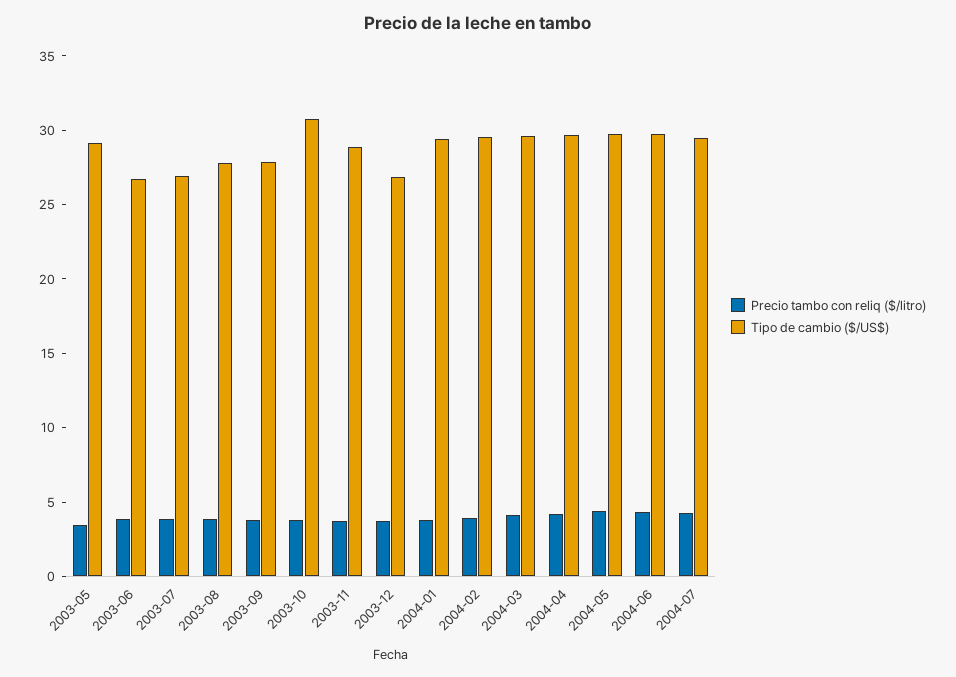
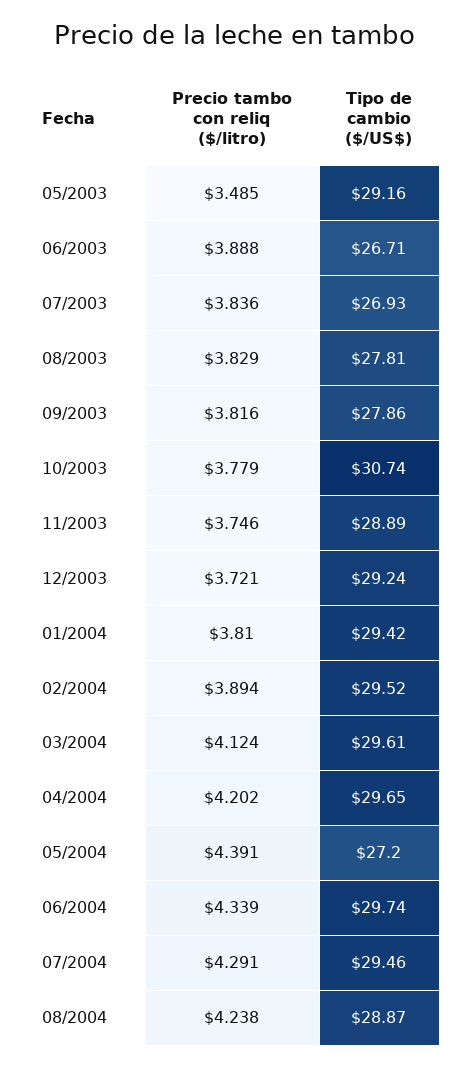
Tipo de cambio ($/US$), 2003-12: 27 -> 29.24
Tipo de cambio ($/US$), 2004-05: 30 -> 27.2
Precio tambo con reliq ($/litro), 08/2004: none -> 4.238
Tipo de cambio ($/US$), 08/2004: none -> 28.87

